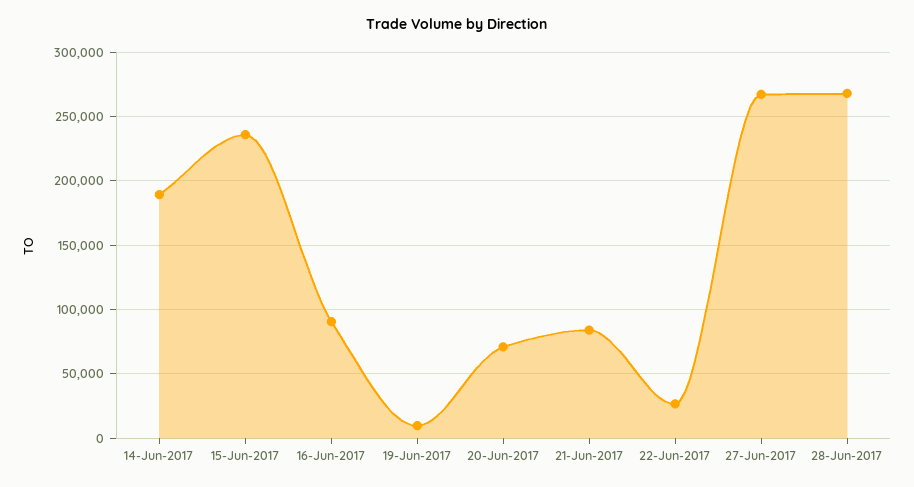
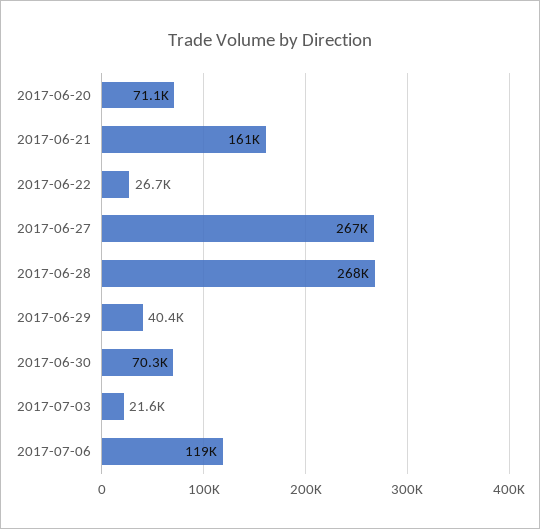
14-Jun-2017: 190000 -> none
15-Jun-2017: 235000 -> none
16-Jun-2017: 90000 -> none
19-Jun-2017: 10000 -> none
21-Jun-2017: 85000 -> 161000
2017-06-29: none -> 40400
2017-06-30: none -> 70300
2017-07-03: none -> 21600
2017-07-06: none -> 119000

